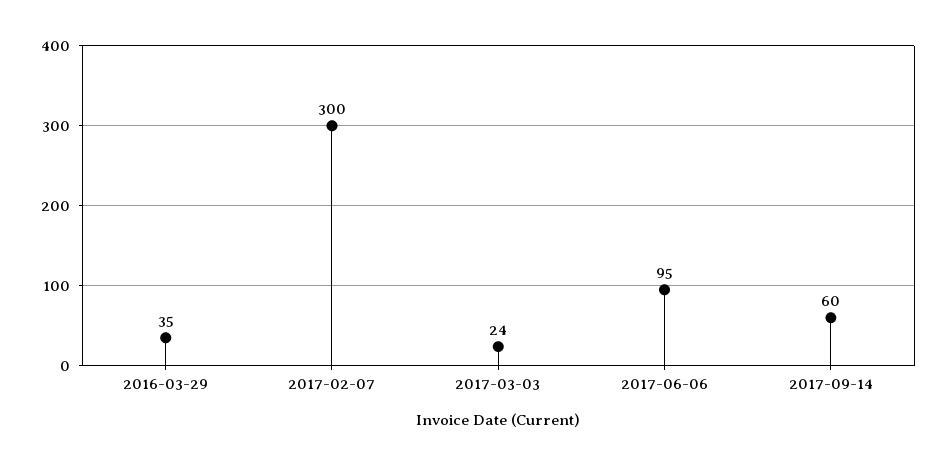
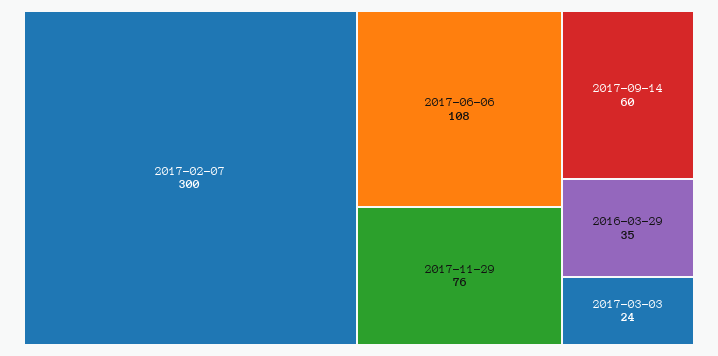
2017-06-06: 95 -> 108
2017-11-29: none -> 76

